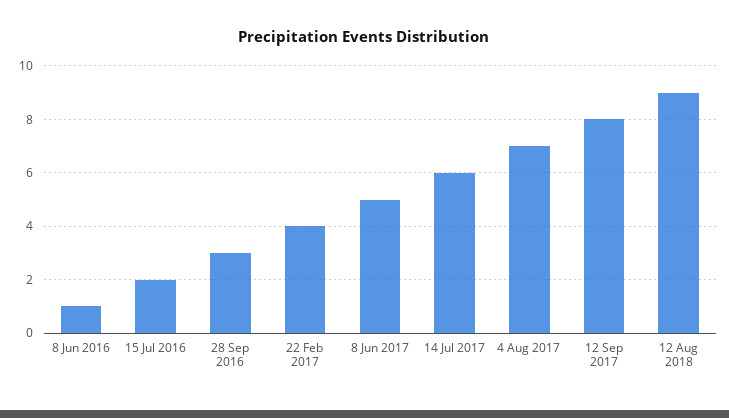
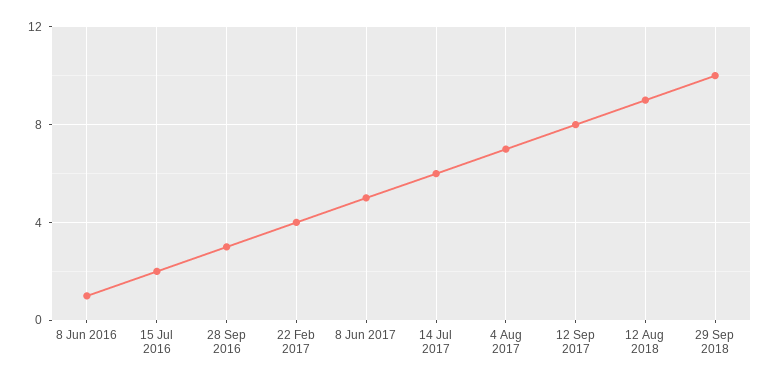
29 Sep 2018: none -> 10

